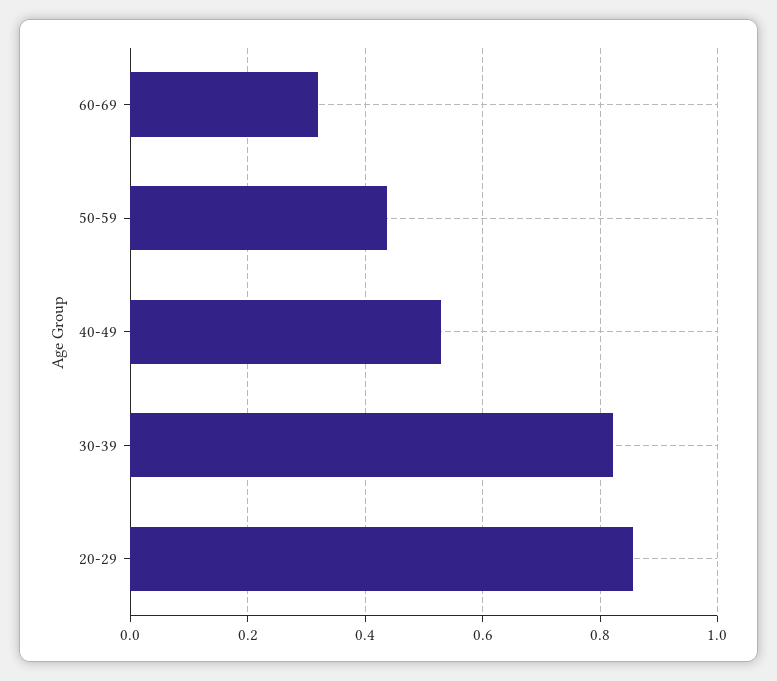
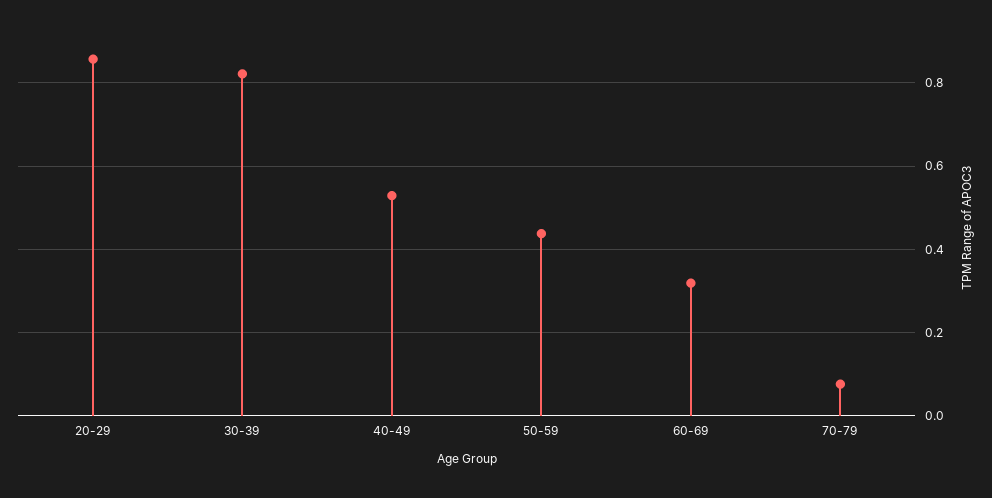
70-79: none -> 0.08

